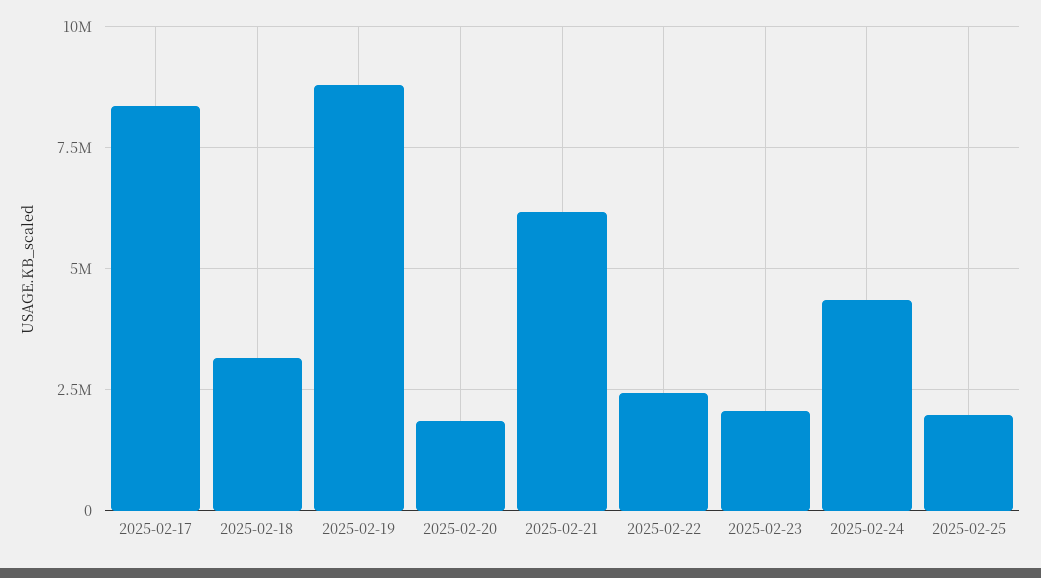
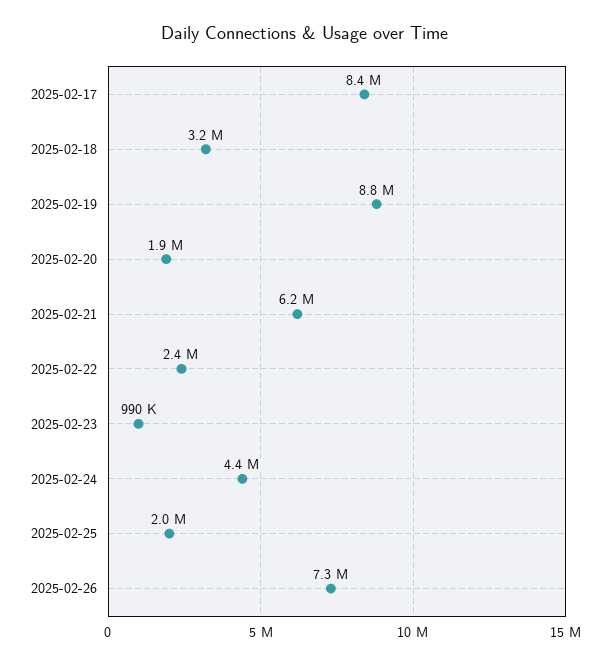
2025-02-23: 2000000 -> 990000
2025-02-26: none -> 7300000

